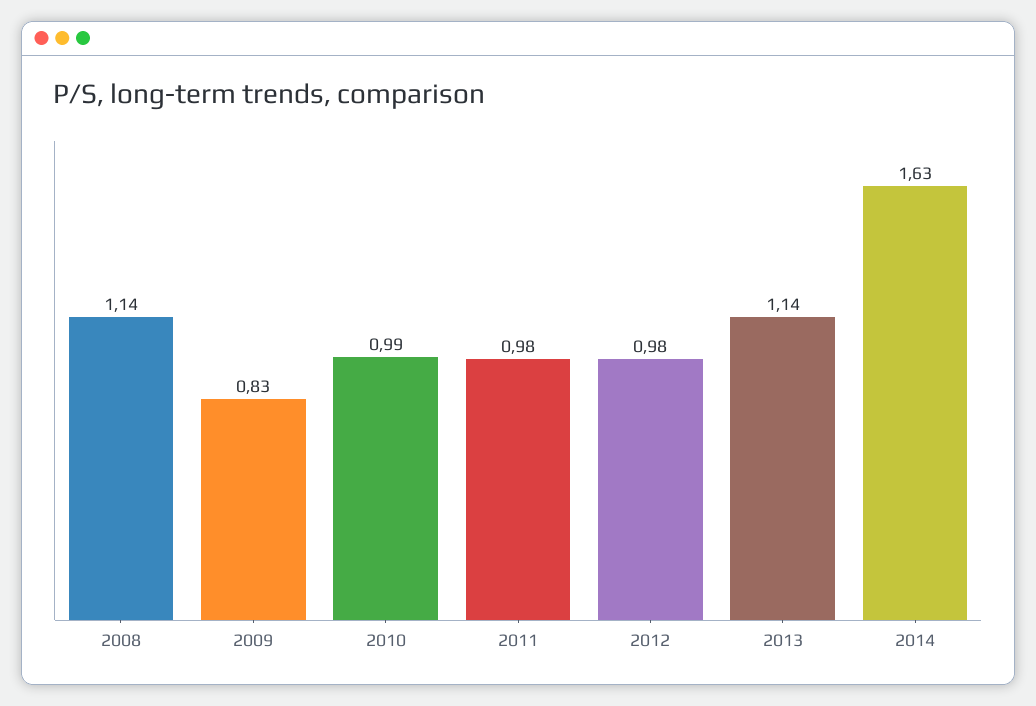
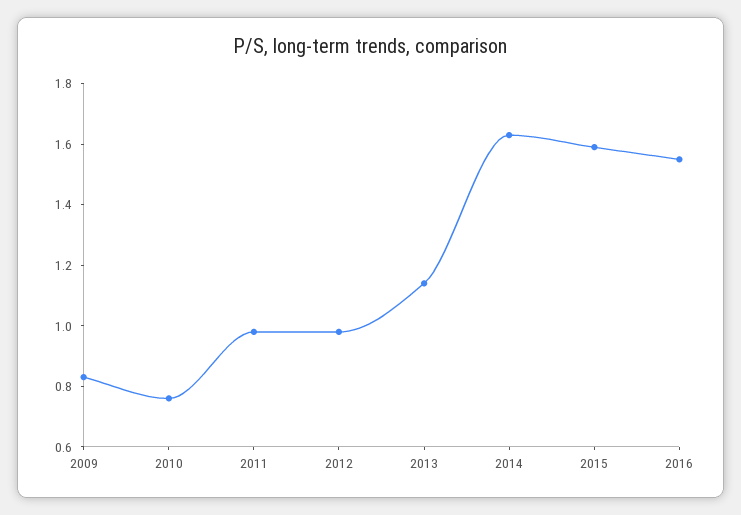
2008: 1.14 -> none
2010: 0.99 -> 0.75
2015: none -> 1.6
2016: none -> 1.55

